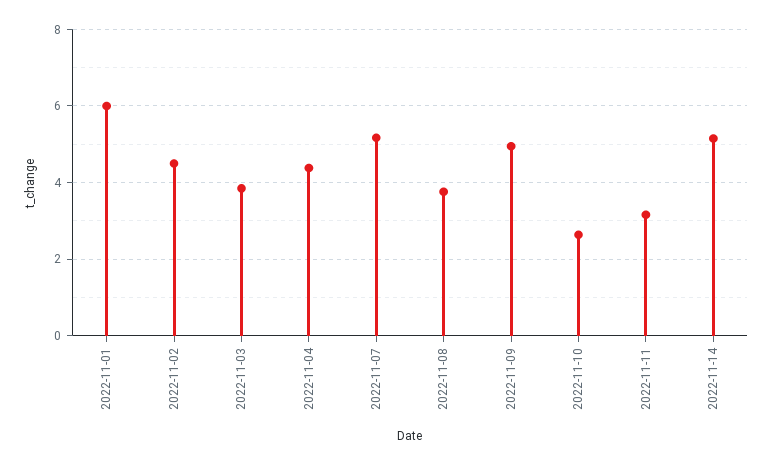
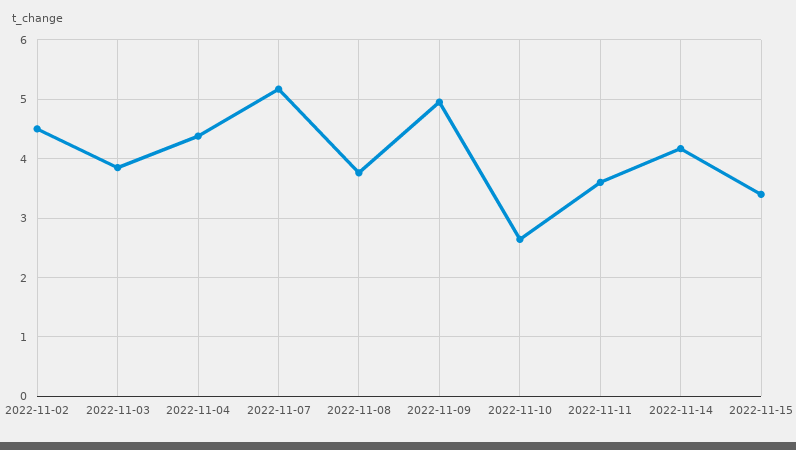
2022-11-01: 6 -> none
2022-11-11: 3.2 -> 3.6
2022-11-14: 5.2 -> 4.2
2022-11-15: none -> 3.4

